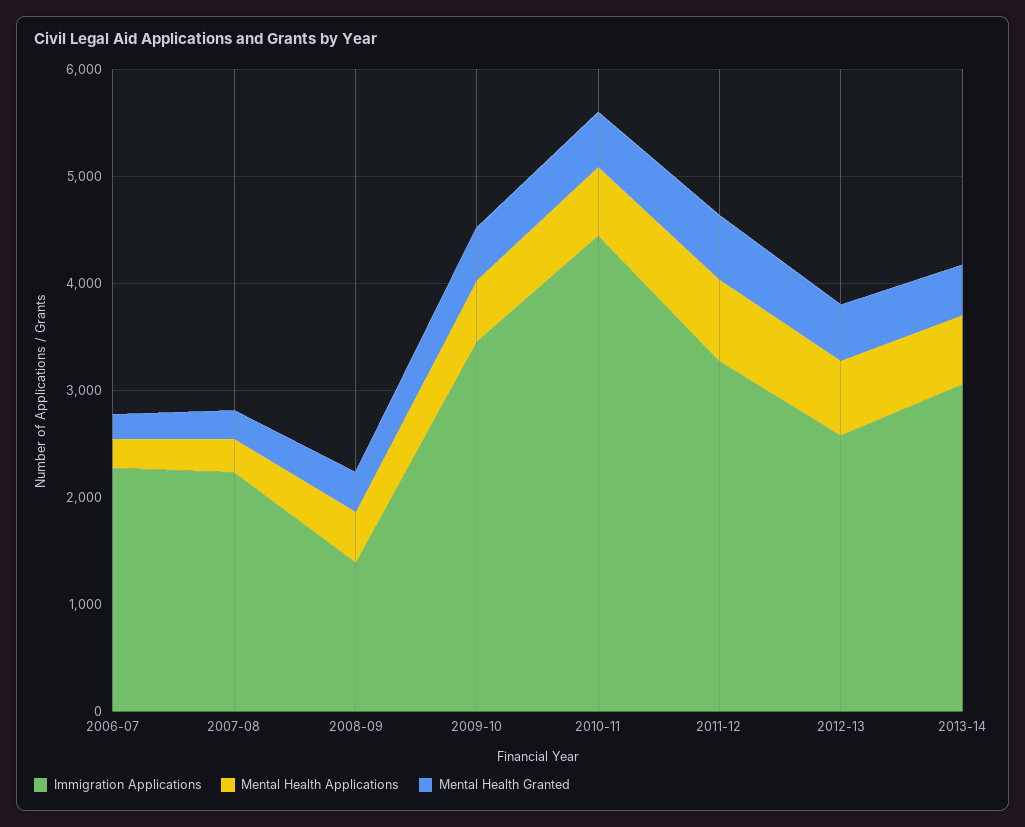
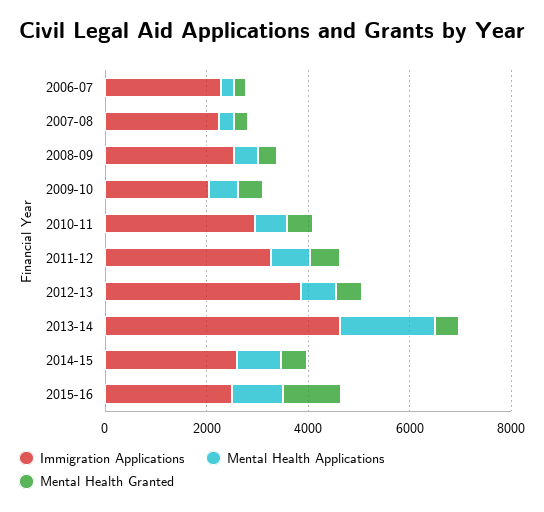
Immigration Applications, 2008-09: 1400 -> 2500
Immigration Applications, 2009-10: 3400 -> 2000
Immigration Applications, 2010-11: 4400 -> 3000
Immigration Applications, 2012-13: 2600 -> 4000
Immigration Applications, 2013-14: 3000 -> 4500
Mental Health Applications, 2013-14: 600 -> 2000
Immigration Applications, 2014-15: none -> 2500
Mental Health Applications, 2014-15: none -> 1000
Mental Health Granted, 2014-15: none -> 500
Immigration Applications, 2015-16: none -> 2500
Mental Health Applications, 2015-16: none -> 1000
Mental Health Granted, 2015-16: none -> 1000

